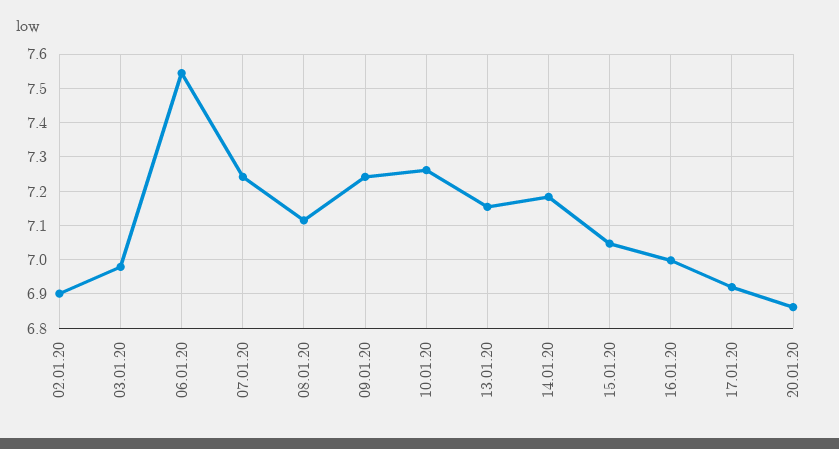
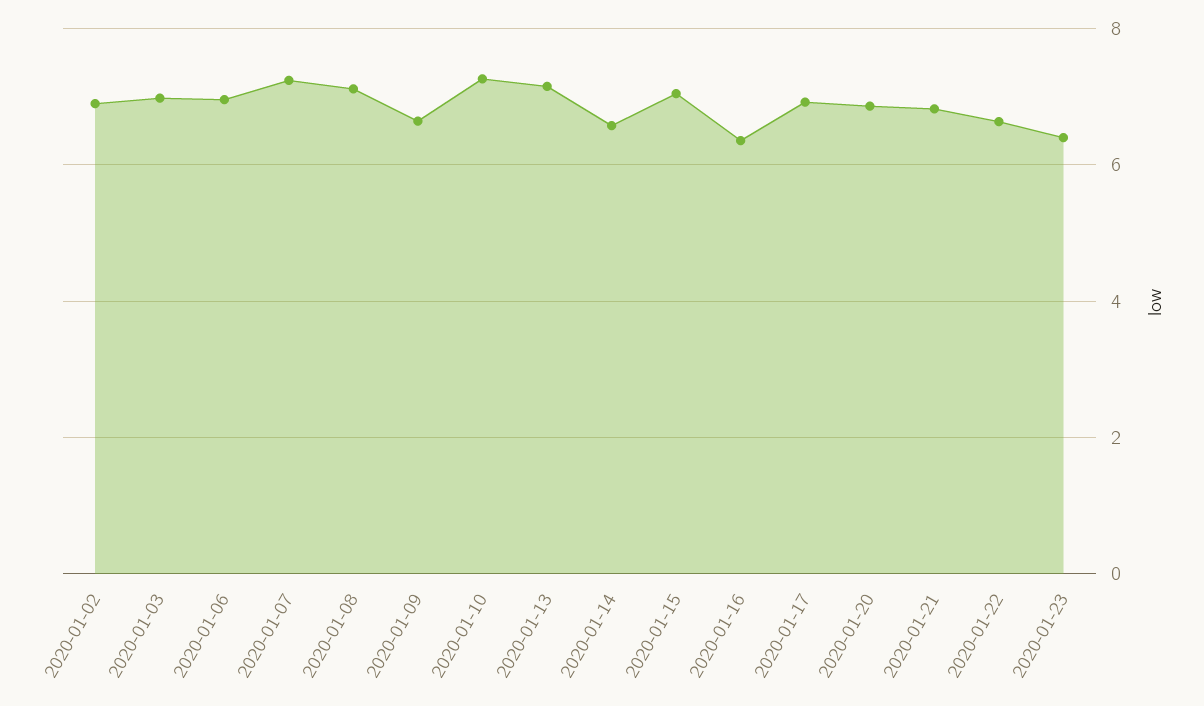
06.01.20: 7.54 -> 7
09.01.20: 7.24 -> 6.6
14.01.20: 7.18 -> 6.6
16.01.20: 7 -> 6.4
2020-01-21: none -> 6.8
2020-01-22: none -> 6.6
2020-01-23: none -> 6.4

